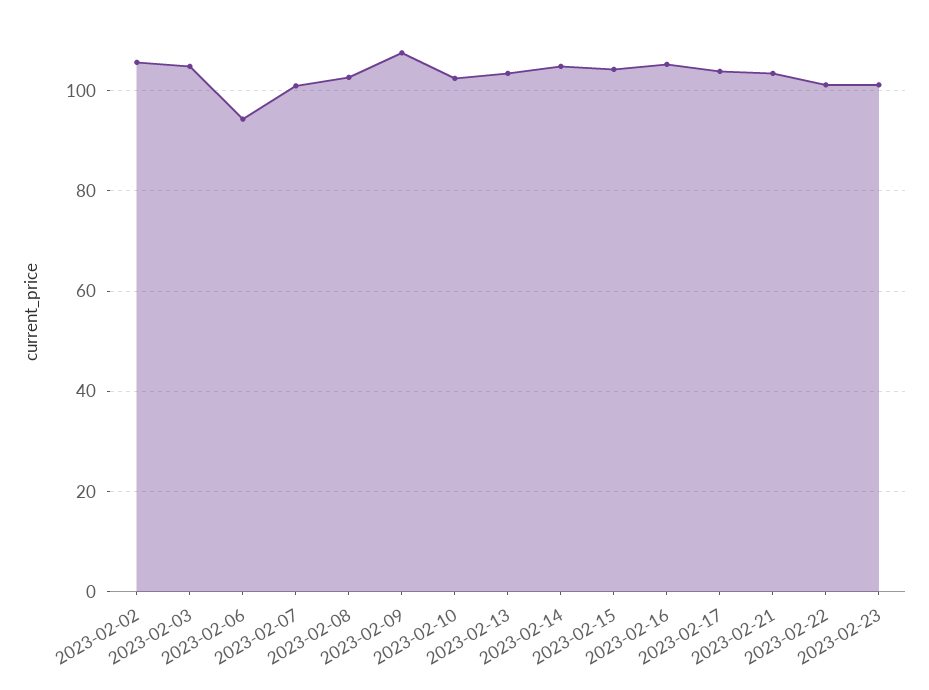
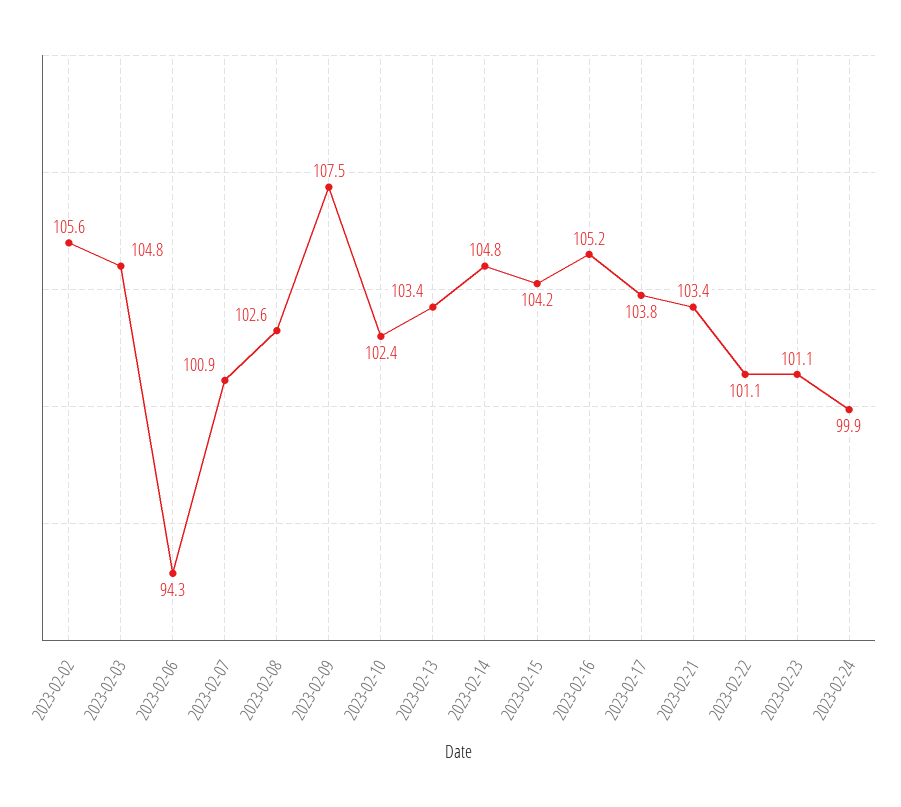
2023-02-24: none -> 99.9

